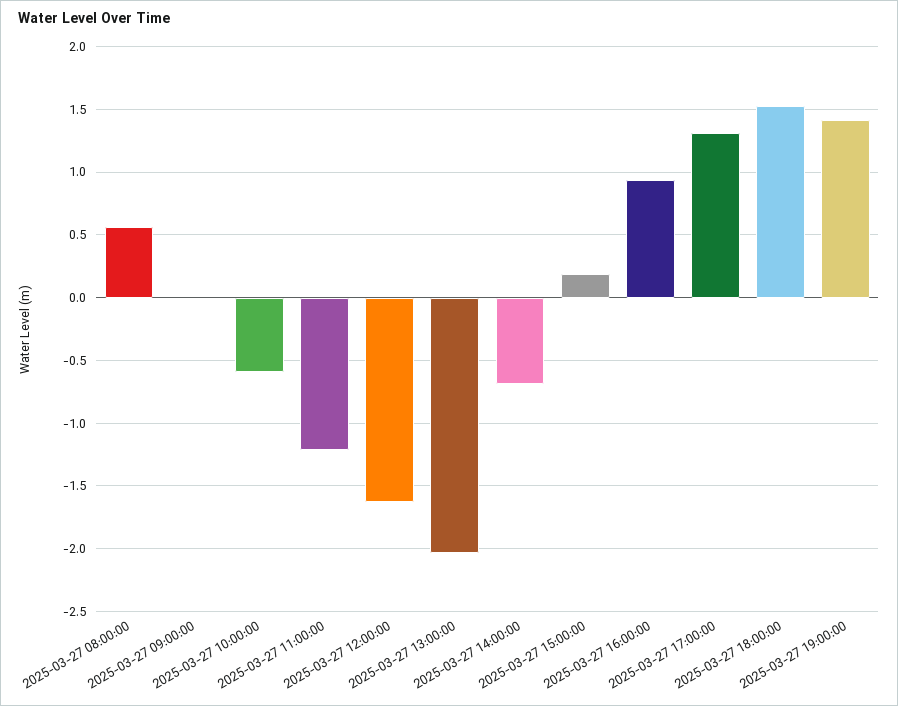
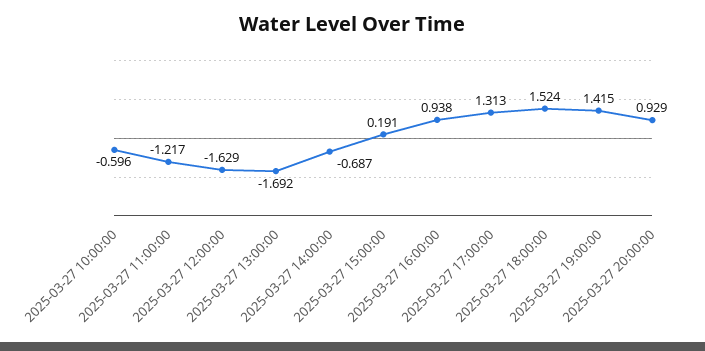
2025-03-27 08:00:00: 0.55 -> none
2025-03-27 09:00:00: 0 -> none
2025-03-27 13:00:00: -2.05 -> -1.692
2025-03-27 20:00:00: none -> 0.929

